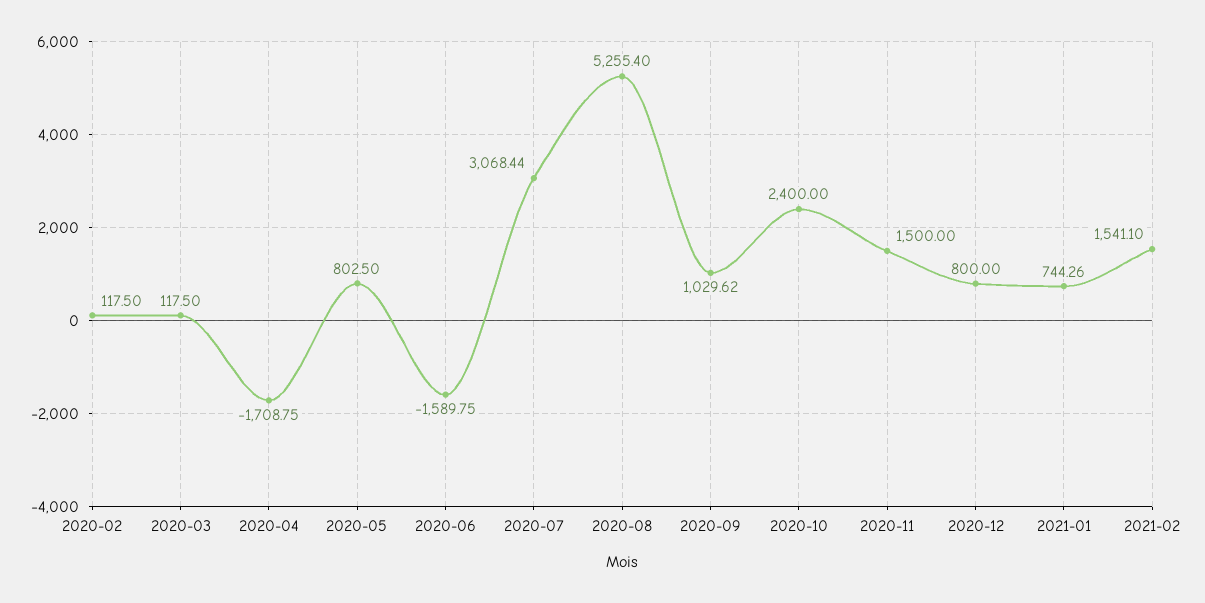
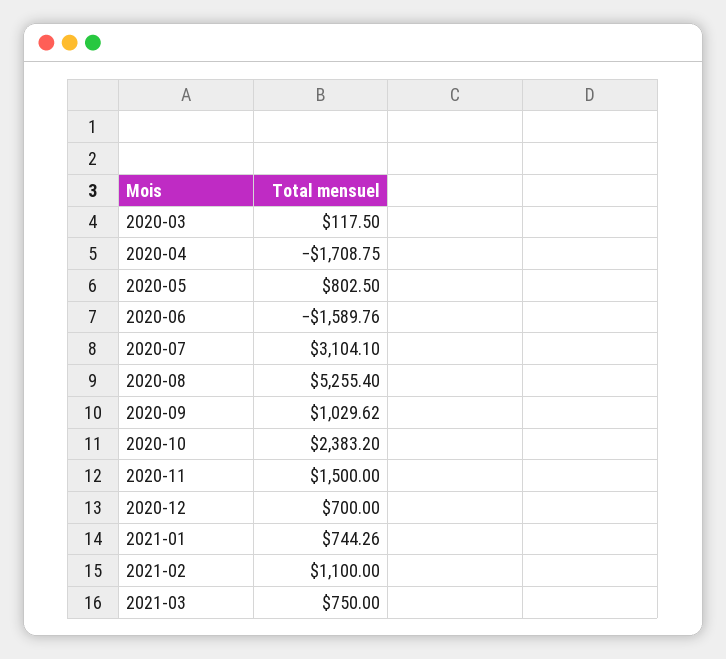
2020-02: 117.5 -> none
2020-06: -1589.75 -> -1589.76
2020-07: 3068.44 -> 3104.1
2020-10: 2400 -> 2383.2
2020-12: 800 -> 700
2021-02: 1541.1 -> 1100
2021-03: none -> 750

